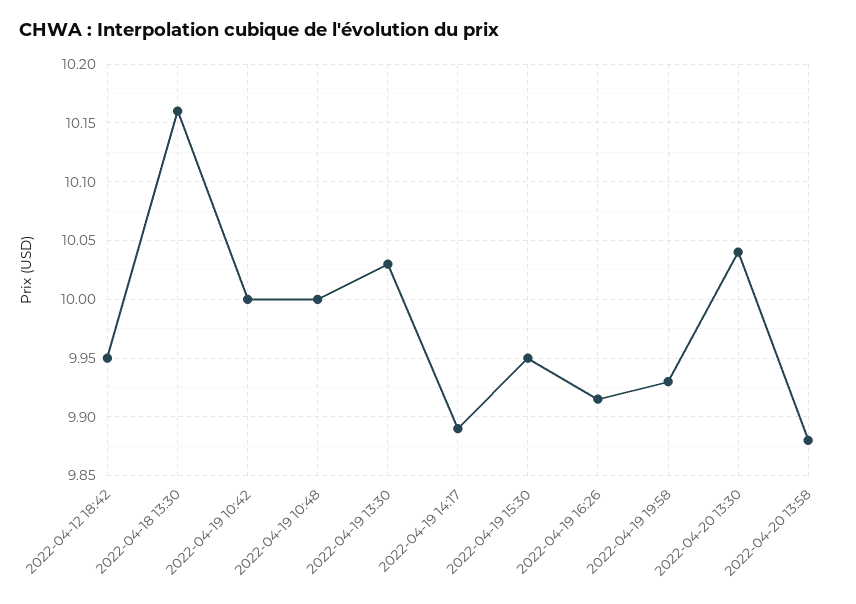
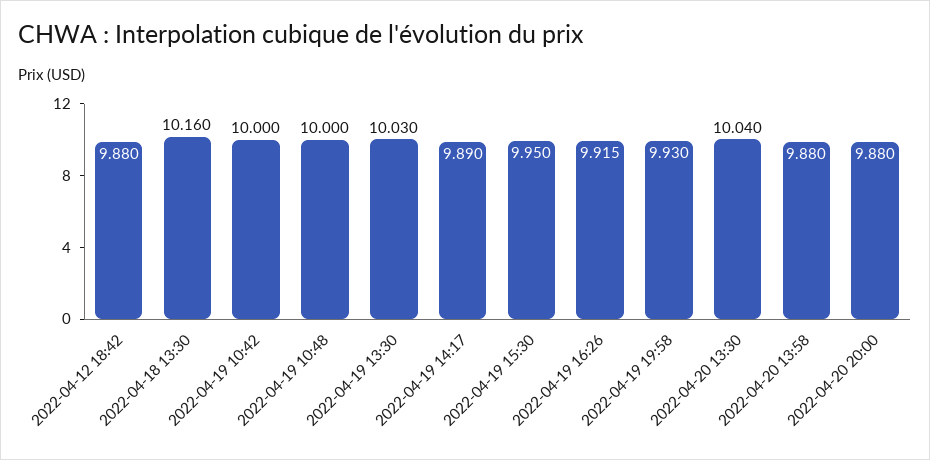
2022-04-12 18:42: 9.95 -> 9.88
2022-04-20 20:00: none -> 9.88

